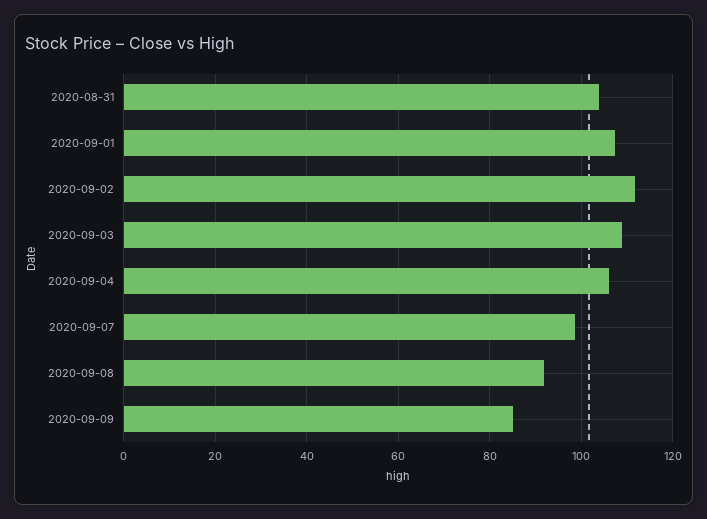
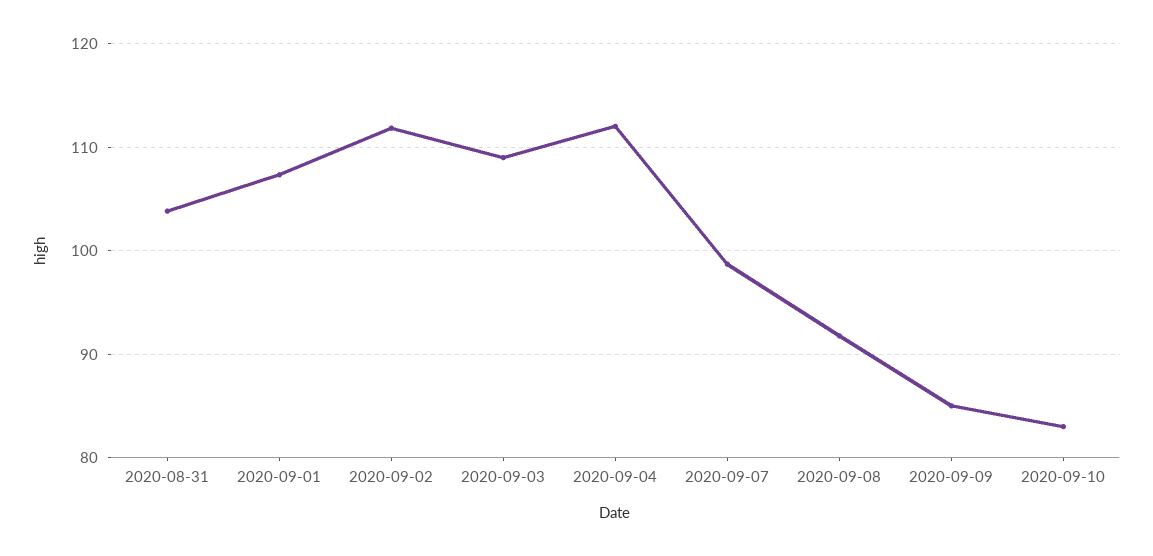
2020-09-04: 106 -> 112
2020-09-10: none -> 83

